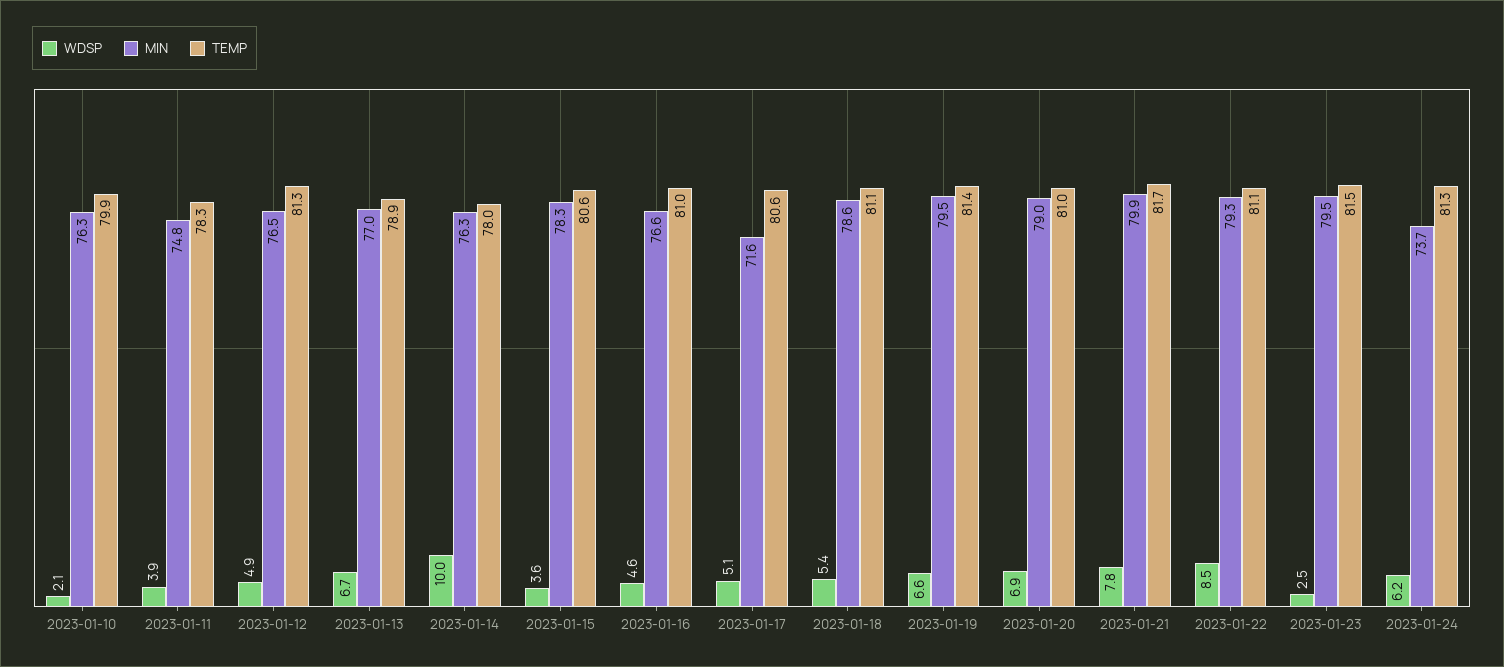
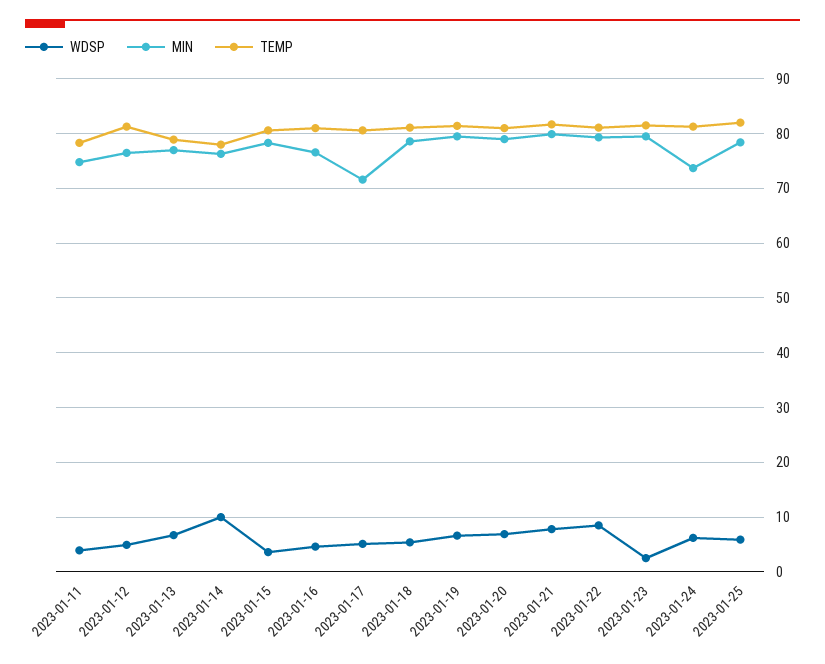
WDSP, 2023-01-10: 2.1 -> none
MIN, 2023-01-10: 76.3 -> none
TEMP, 2023-01-10: 79.9 -> none
WDSP, 2023-01-25: none -> 6
MIN, 2023-01-25: none -> 78
TEMP, 2023-01-25: none -> 82

